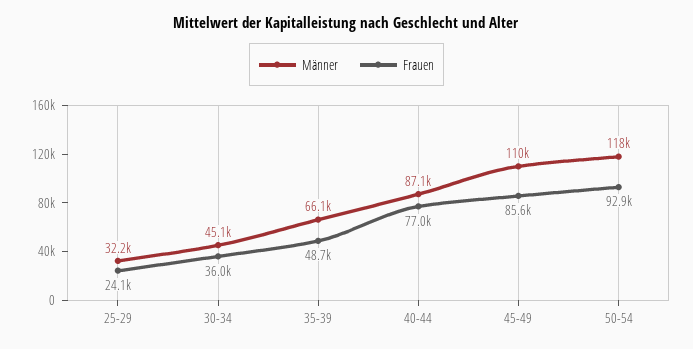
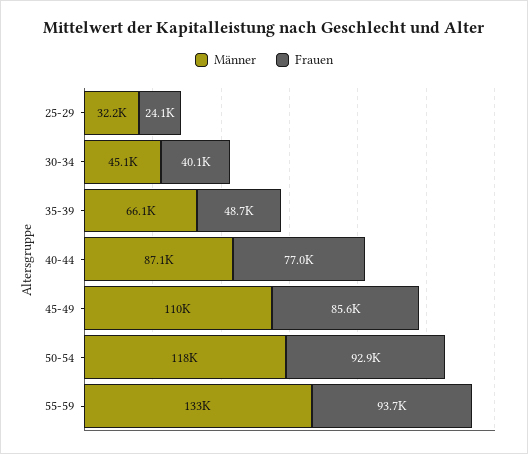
Frauen, 30-34: 36000 -> 40100
Männer, 55-59: none -> 133000
Frauen, 55-59: none -> 93700

